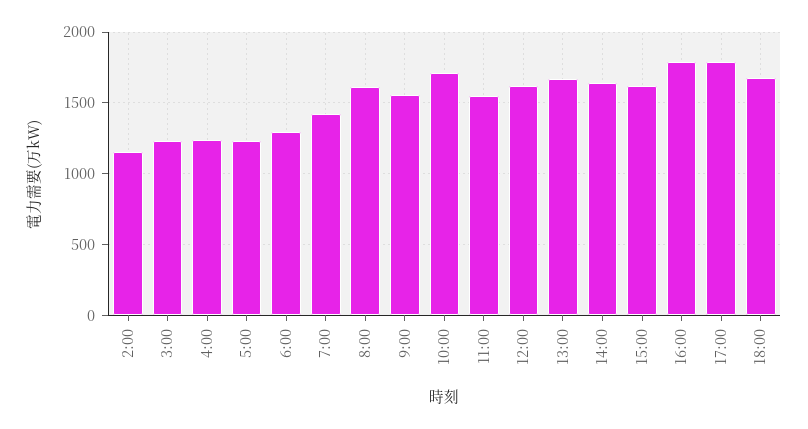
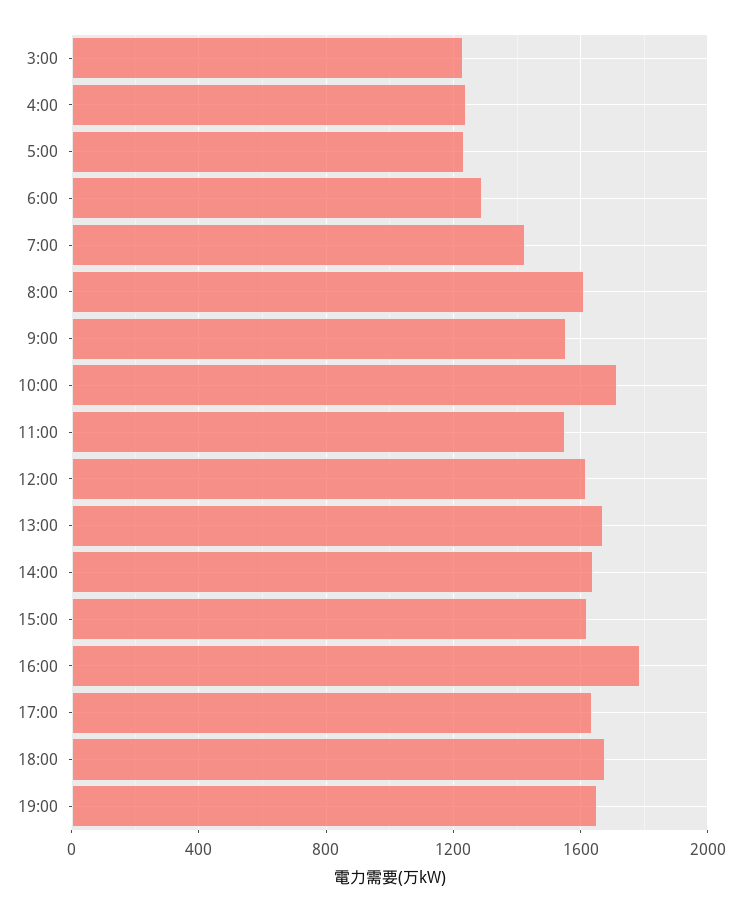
2:00: 1150 -> none
17:00: 1800 -> 1650
19:00: none -> 1650

